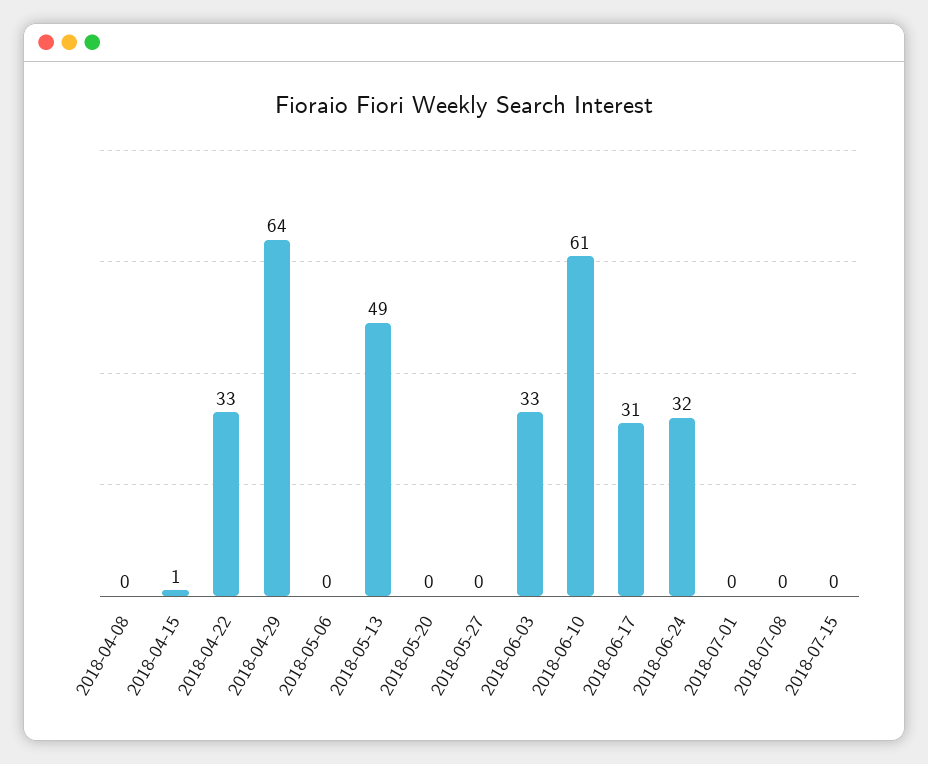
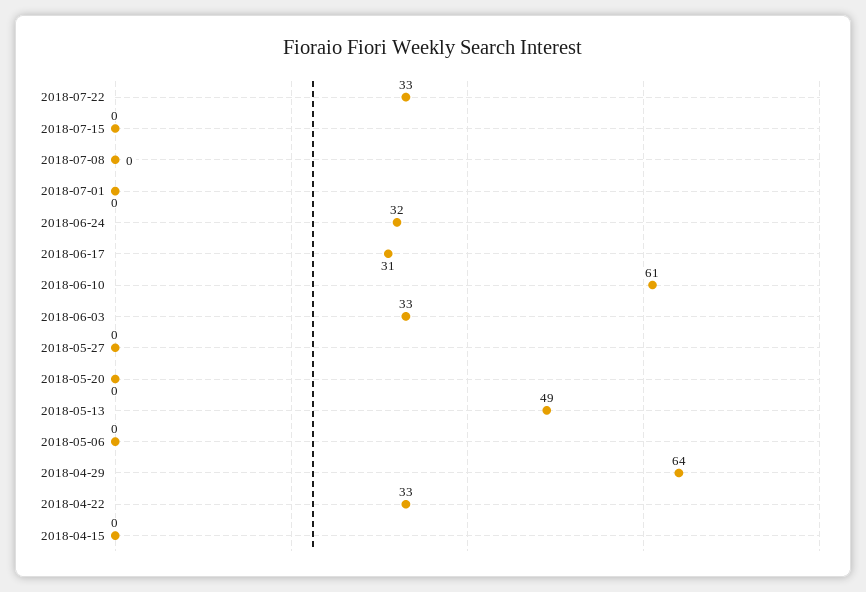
2018-04-08: 0 -> none
2018-04-15: 1 -> 0
2018-07-22: none -> 33

